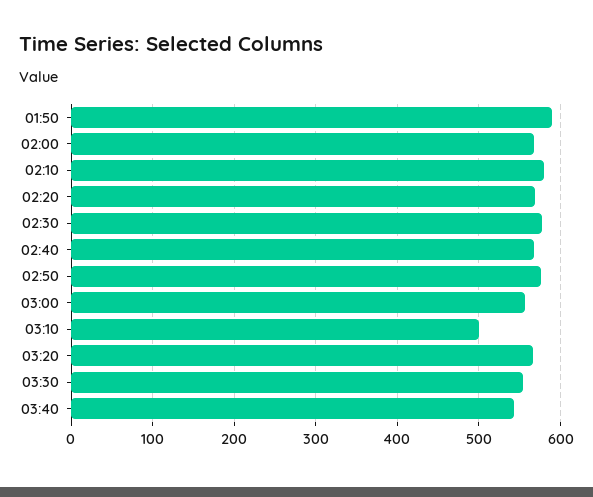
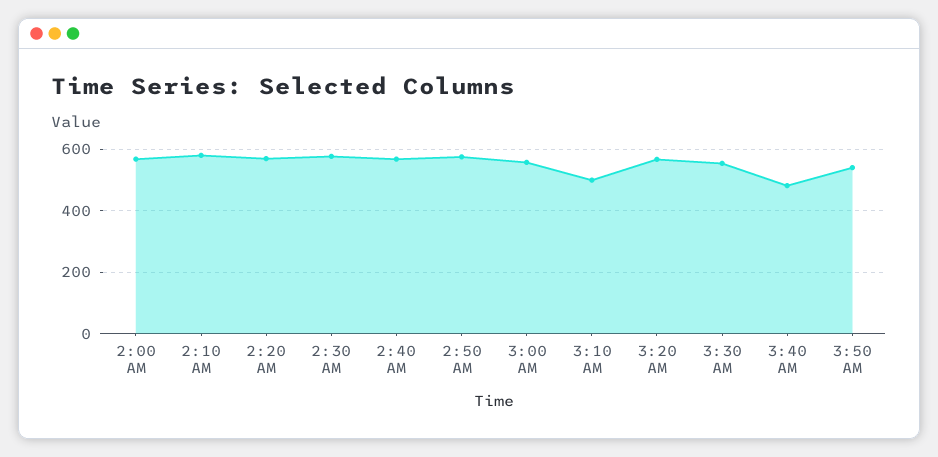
01:50: 590 -> none
03:40: 540 -> 480
3:50 AM: none -> 540

